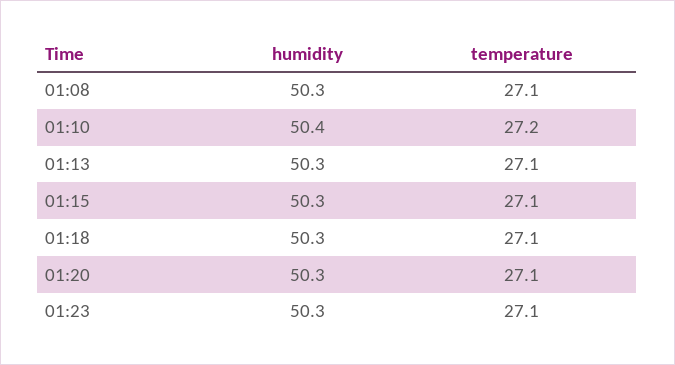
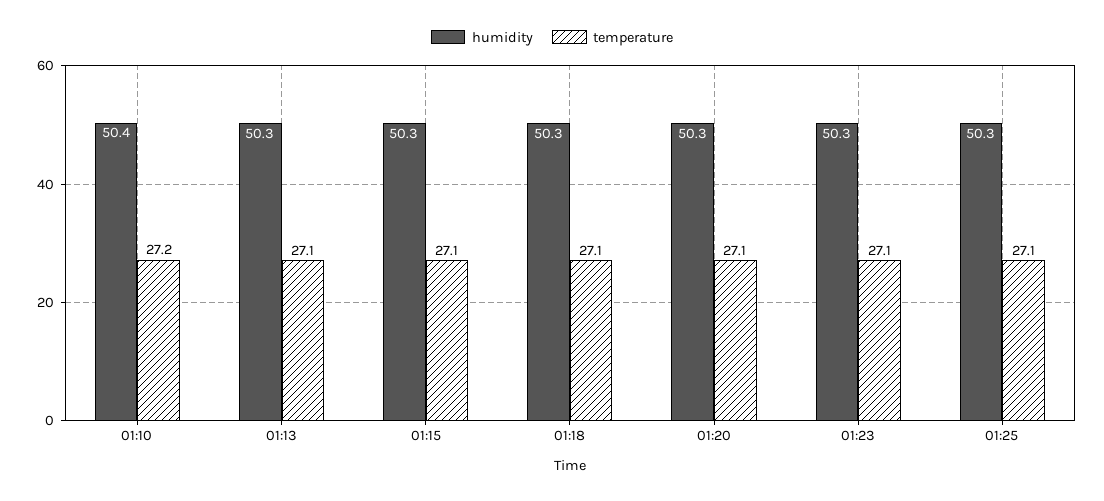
humidity, 01:08: 50.3 -> none
temperature, 01:08: 27.1 -> none
humidity, 01:25: none -> 50.3
temperature, 01:25: none -> 27.1

